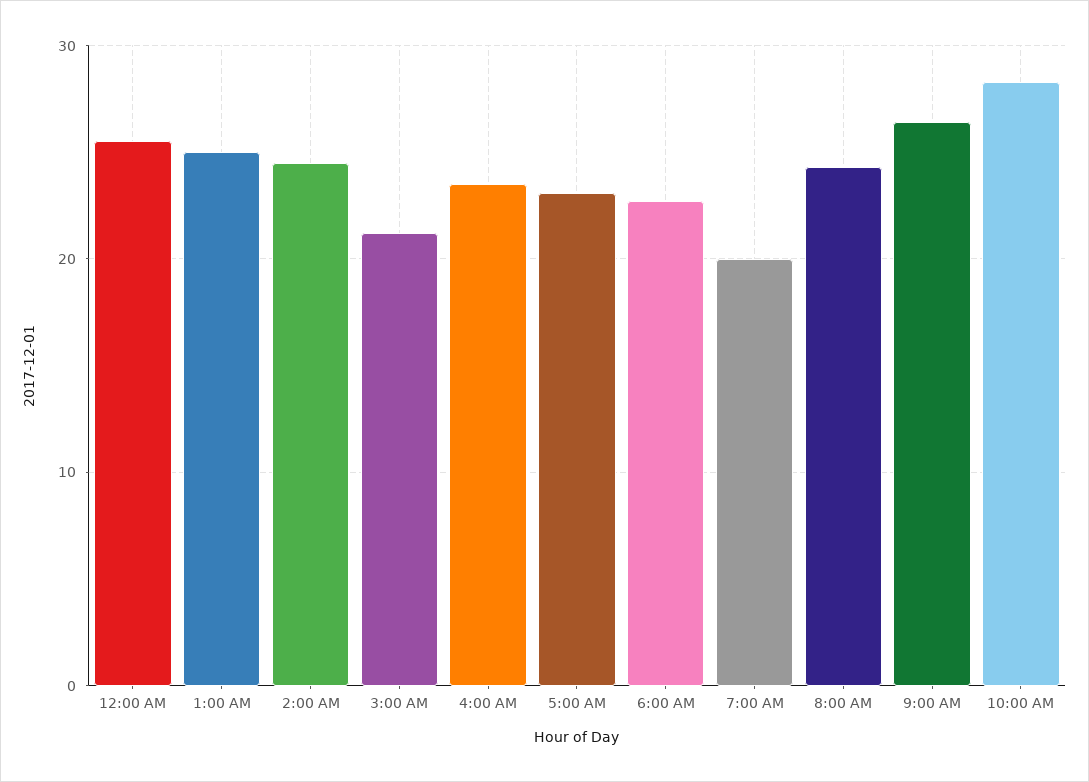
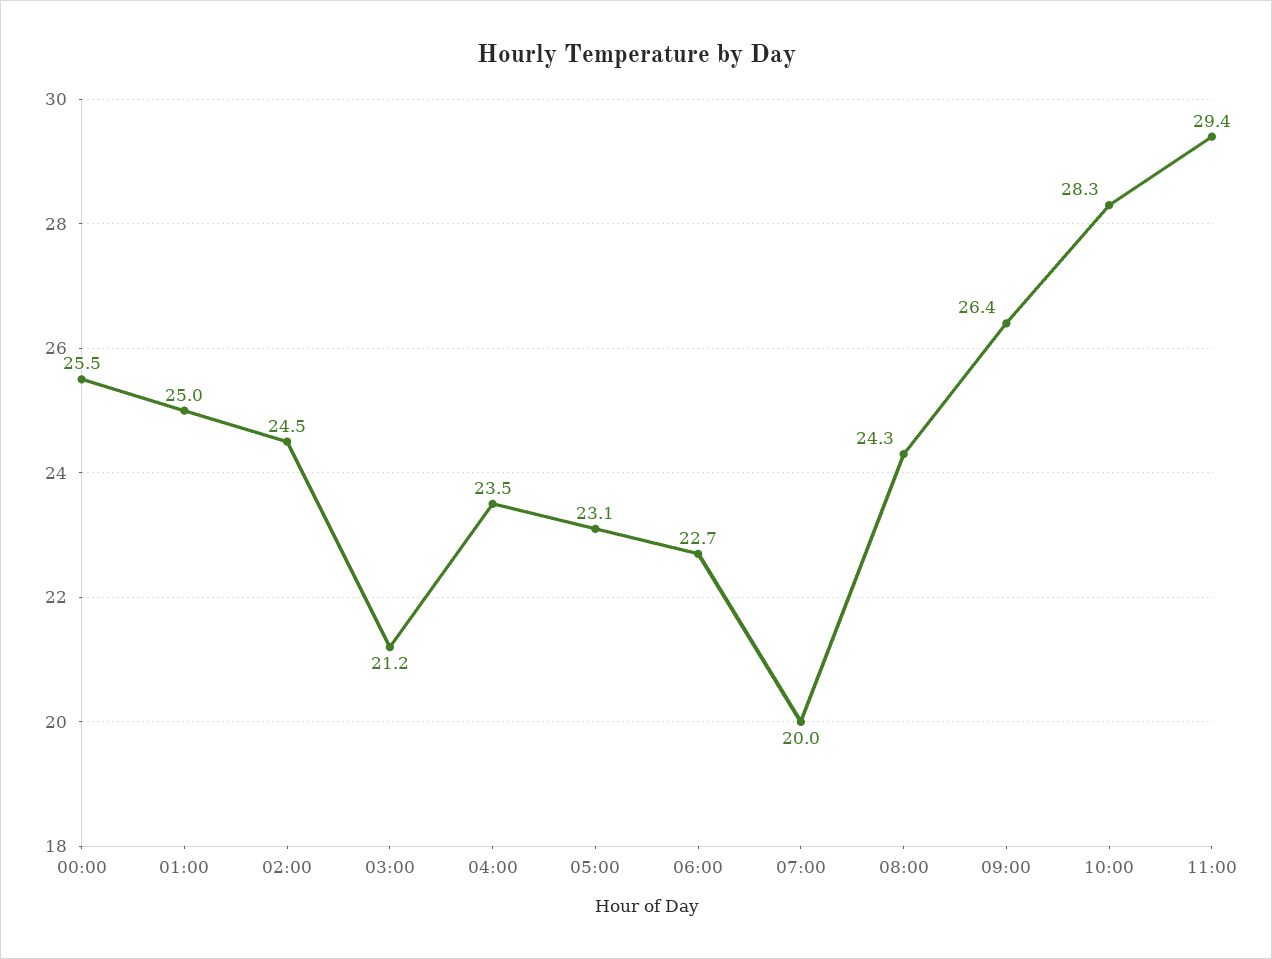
11:00: none -> 29.4

